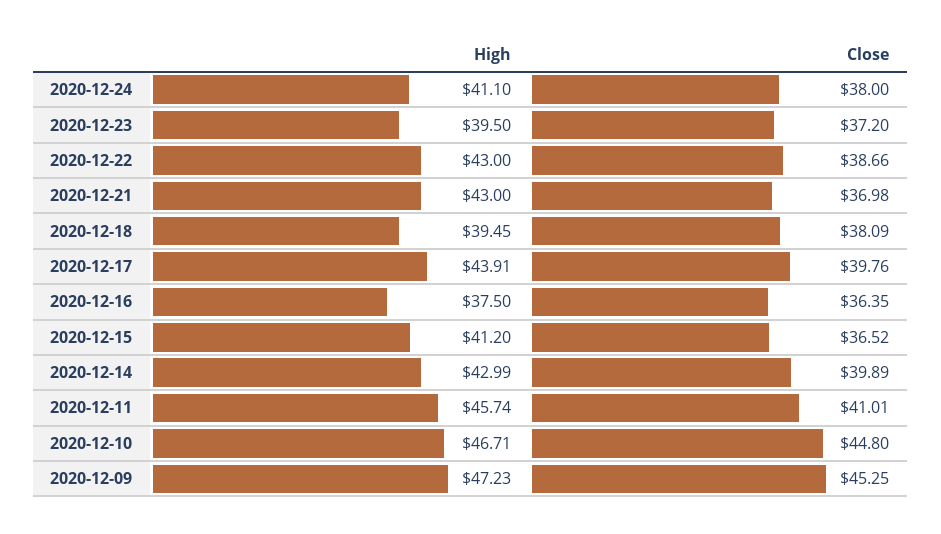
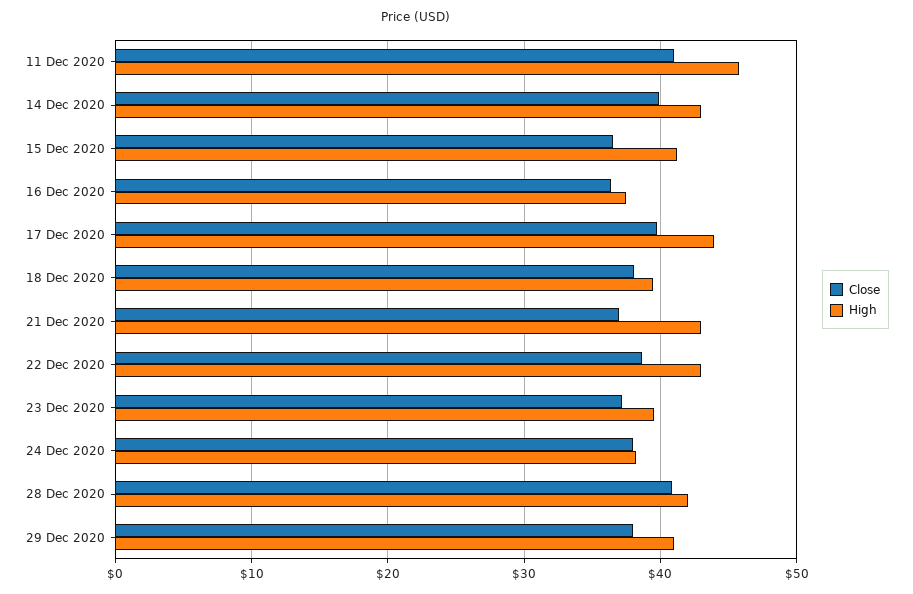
High, 2020-12-24: 41.1 -> 38
High, 2020-12-10: 46.71 -> none
Close, 2020-12-10: 44.8 -> none
High, 2020-12-09: 47.23 -> none
Close, 2020-12-09: 45.25 -> none
Close, 28 Dec 2020: none -> 41
High, 28 Dec 2020: none -> 42
Close, 29 Dec 2020: none -> 38
High, 29 Dec 2020: none -> 41

